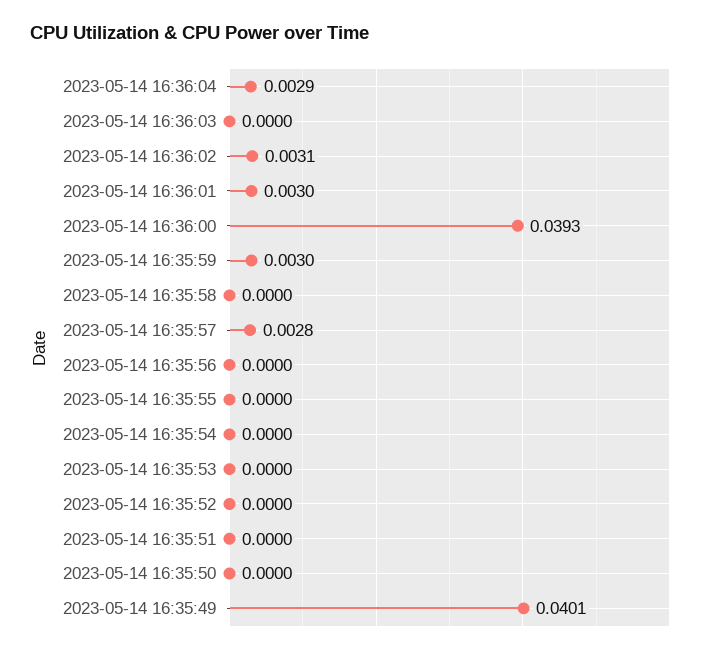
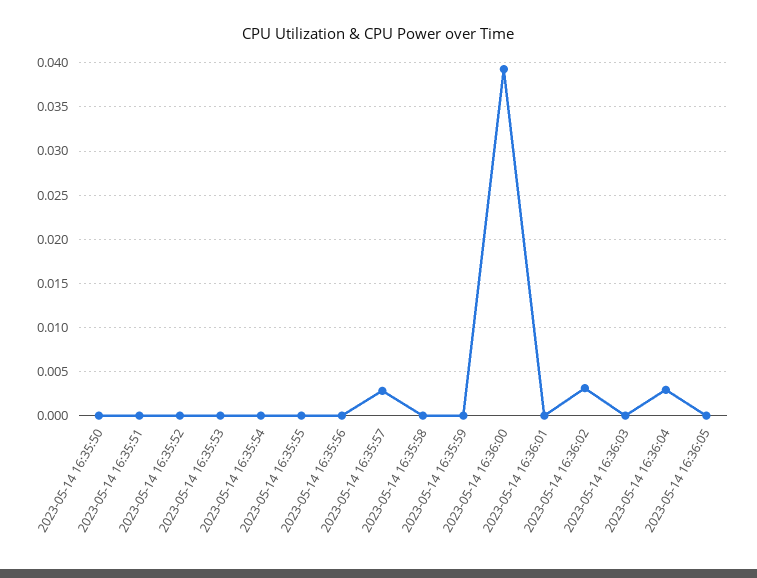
2023-05-14 16:36:01: 0.003 -> 0
2023-05-14 16:35:59: 0.003 -> 0
2023-05-14 16:35:49: 0.0401 -> none
2023-05-14 16:36:05: none -> 0

